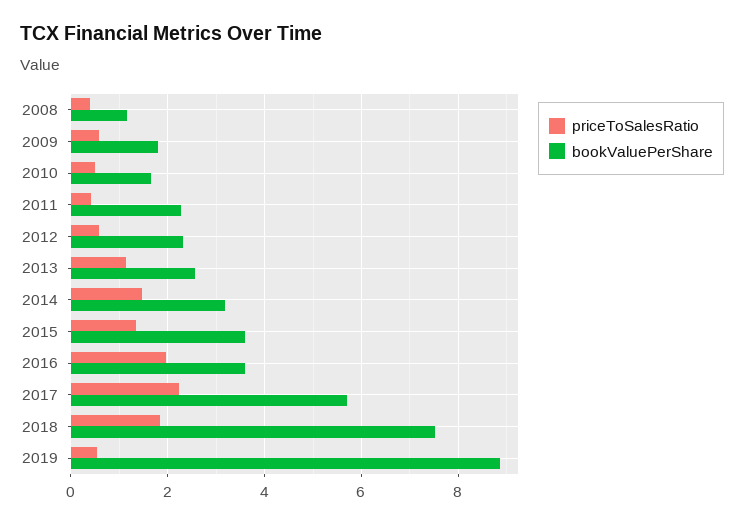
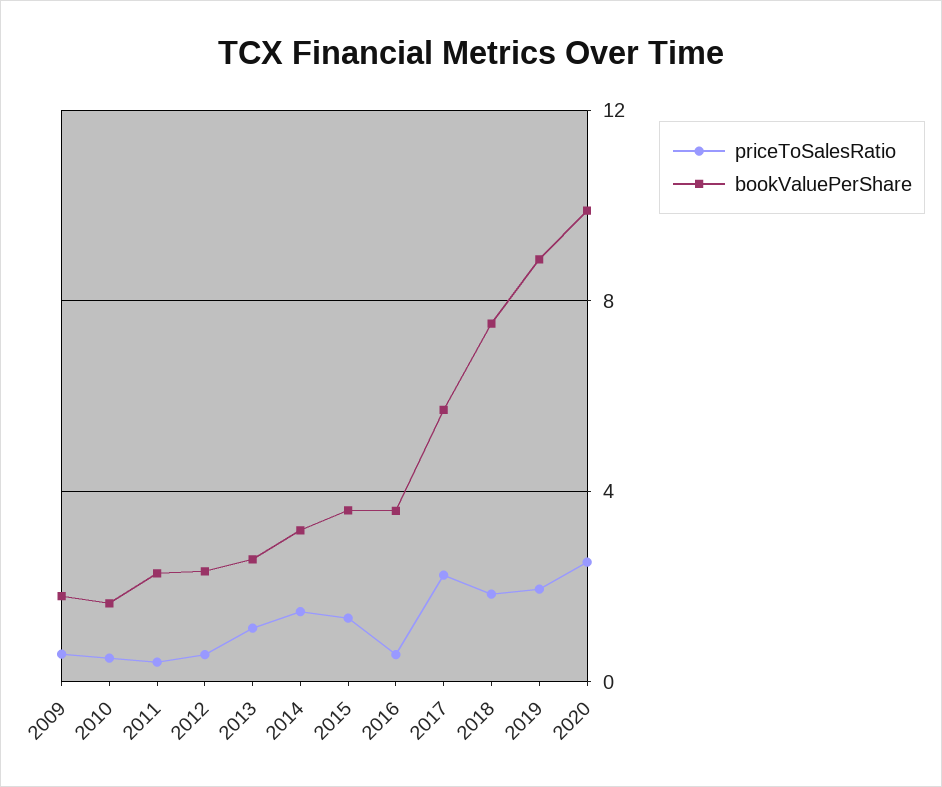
priceToSalesRatio, 2008: 0.4 -> none
bookValuePerShare, 2008: 1.2 -> none
priceToSalesRatio, 2016: 2 -> 0.5
priceToSalesRatio, 2019: 0.6 -> 2
priceToSalesRatio, 2020: none -> 2.5
bookValuePerShare, 2020: none -> 10

